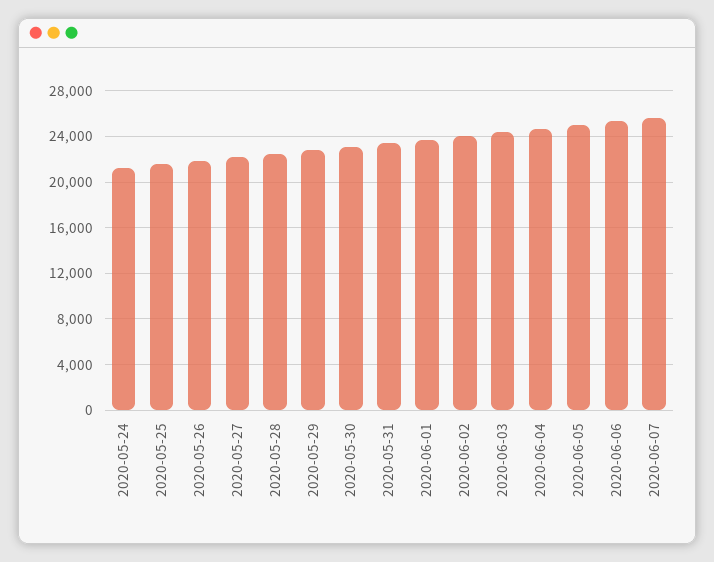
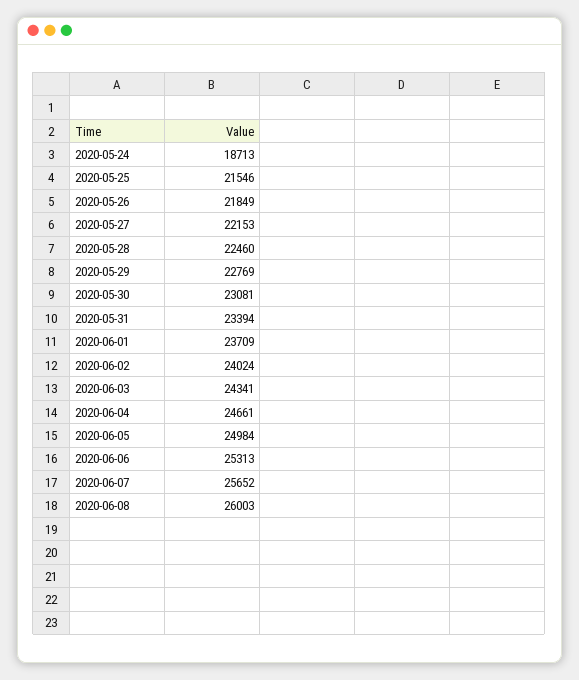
2020-05-24: 21000 -> 18713
2020-06-08: none -> 26003

